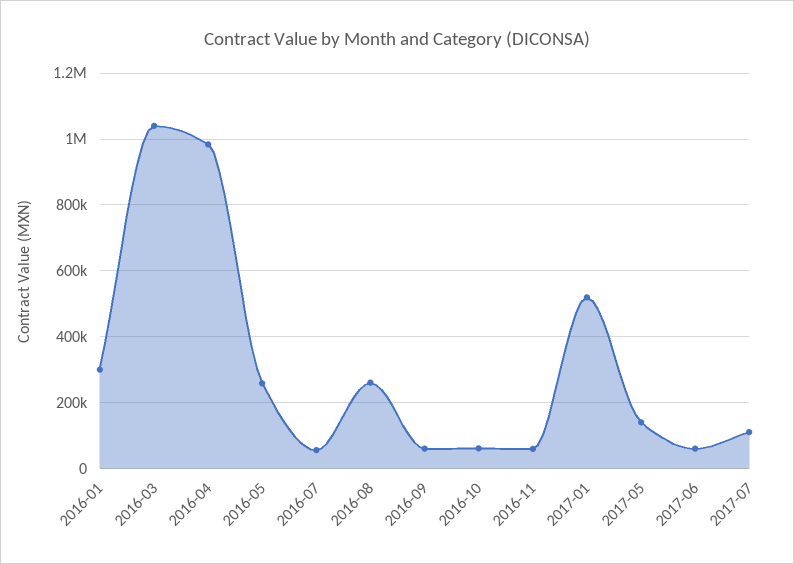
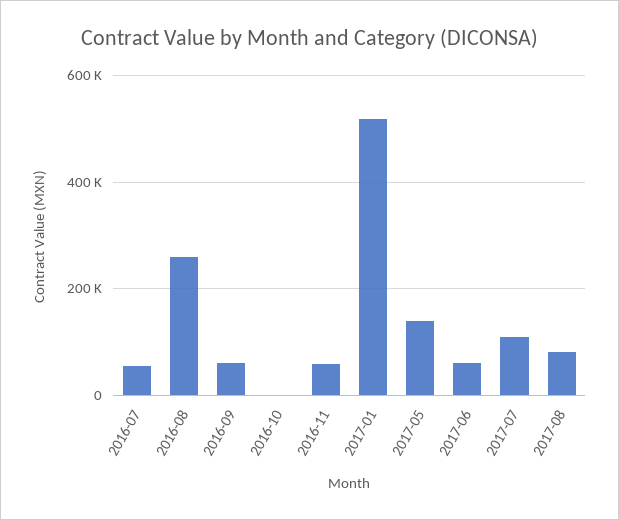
2016-01: 300000 -> none
2016-03: 1040000 -> none
2016-04: 980000 -> none
2016-05: 260000 -> none
2016-10: 60000 -> 0
2017-08: none -> 80000

